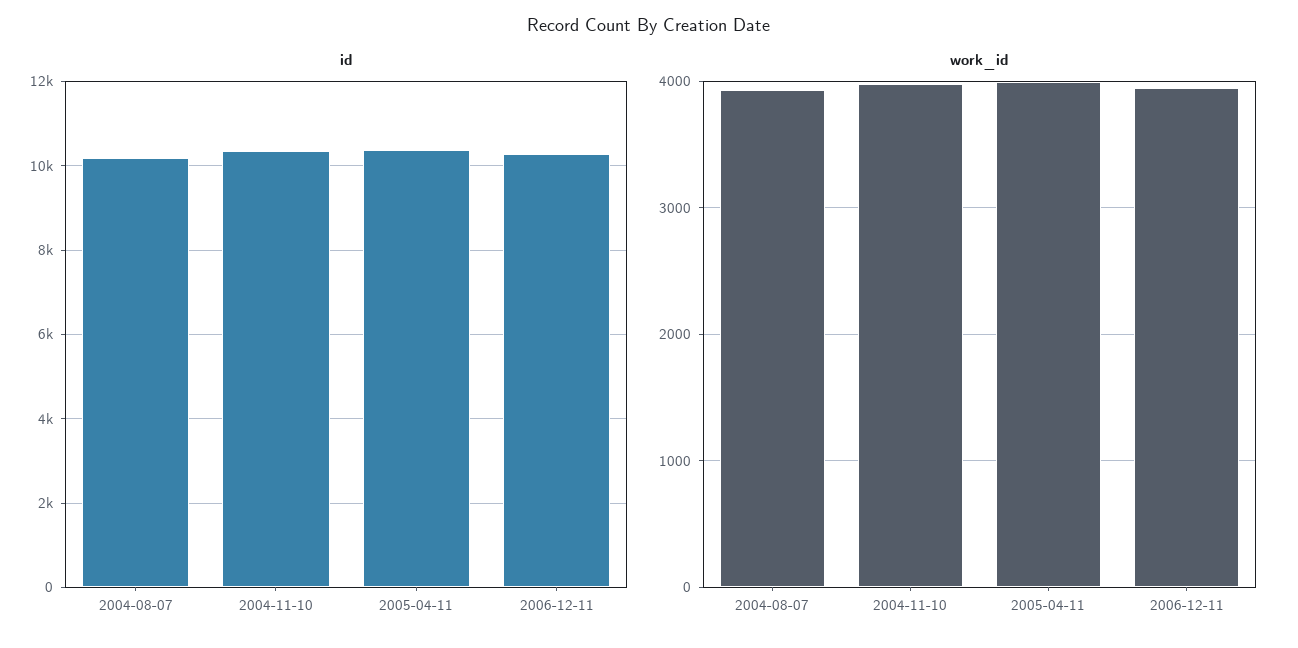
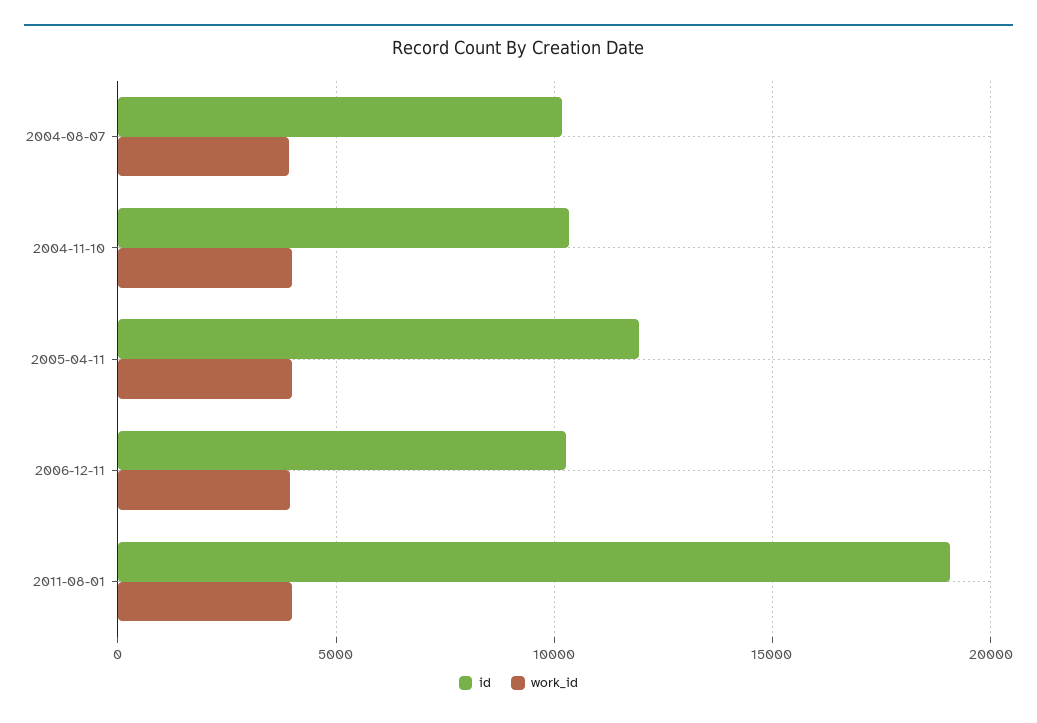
id, 2005-04-11: 10400 -> 12000
id, 2011-08-01: none -> 19000
work_id, 2011-08-01: none -> 4000

